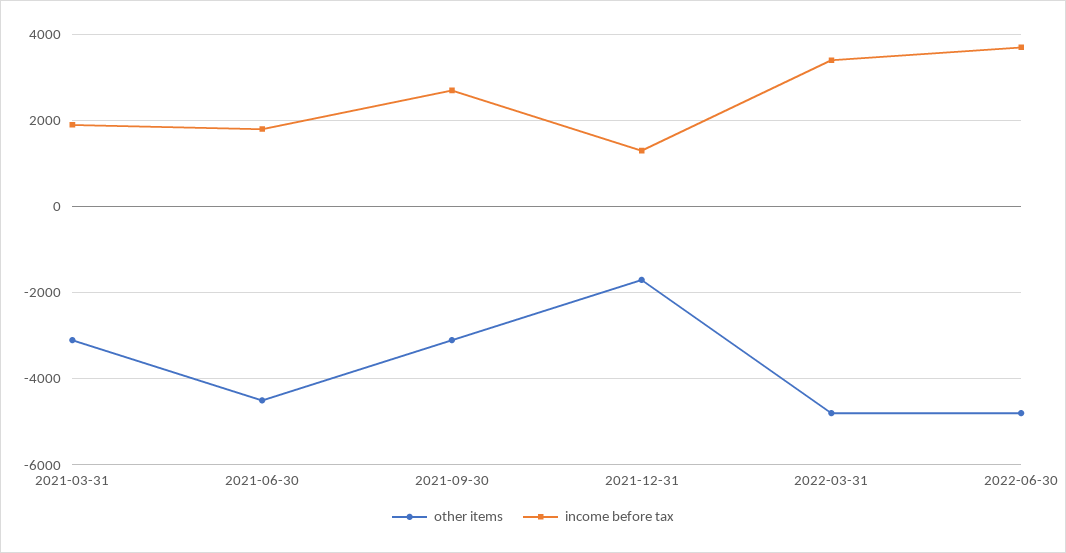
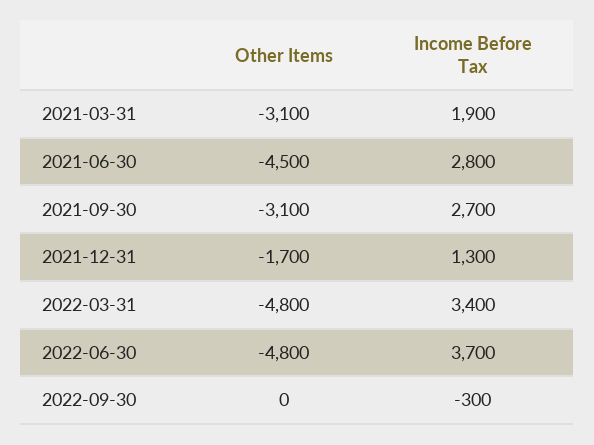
income before tax, 2021-06-30: 1800 -> 2800
other items, 2022-09-30: none -> 0
income before tax, 2022-09-30: none -> -300

